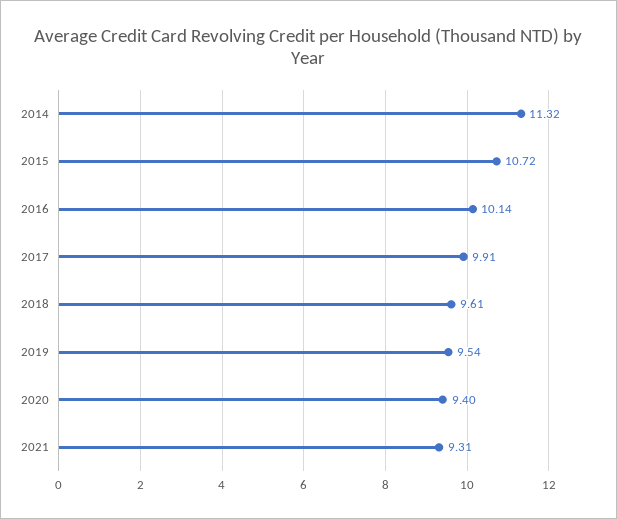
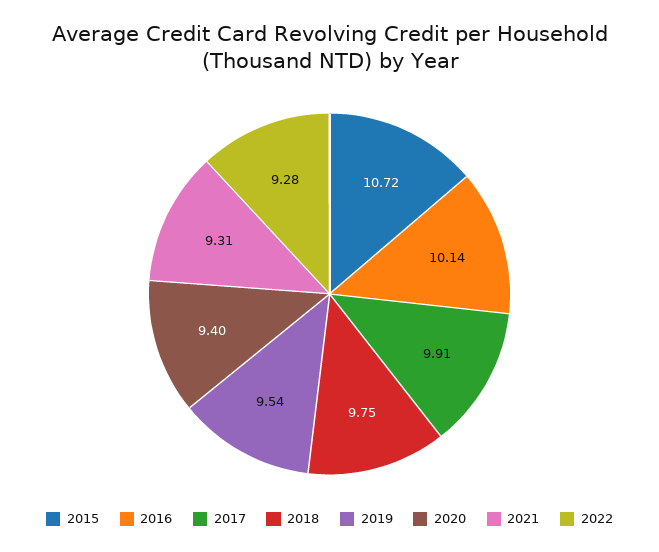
2014: 11.32 -> none
2018: 9.61 -> 9.75
2022: none -> 9.28

